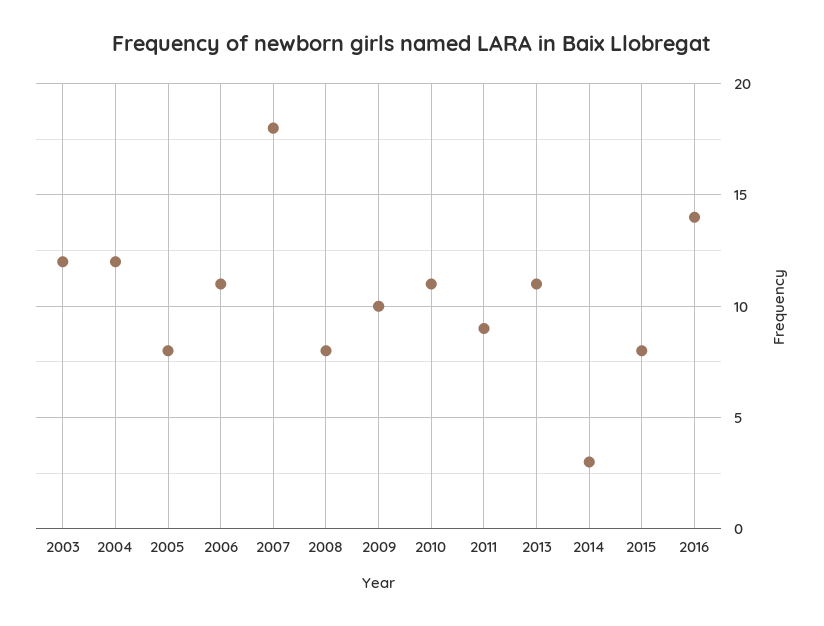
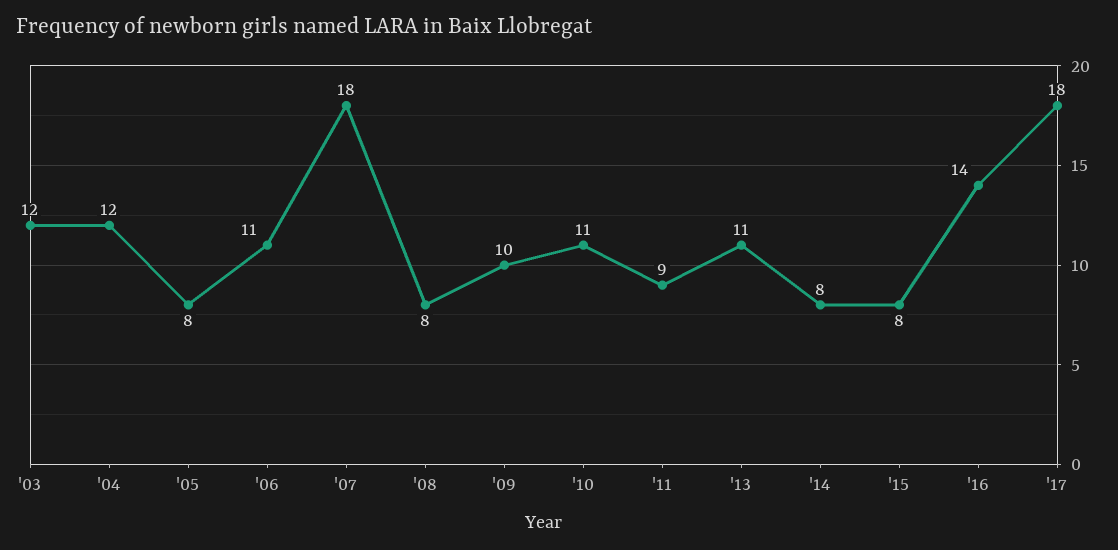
2014: 3 -> 8
'17: none -> 18

